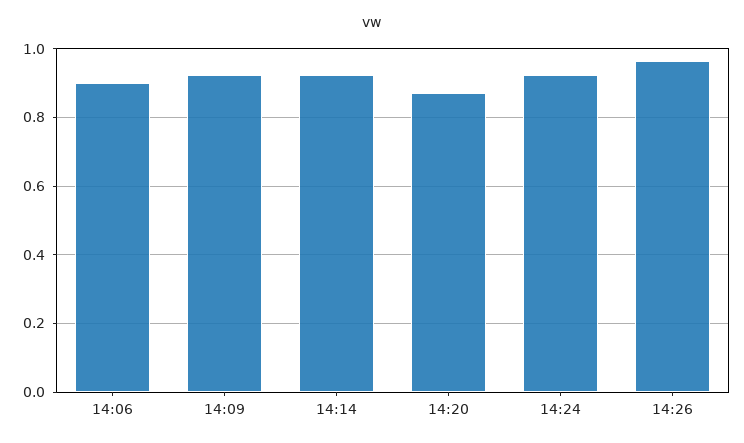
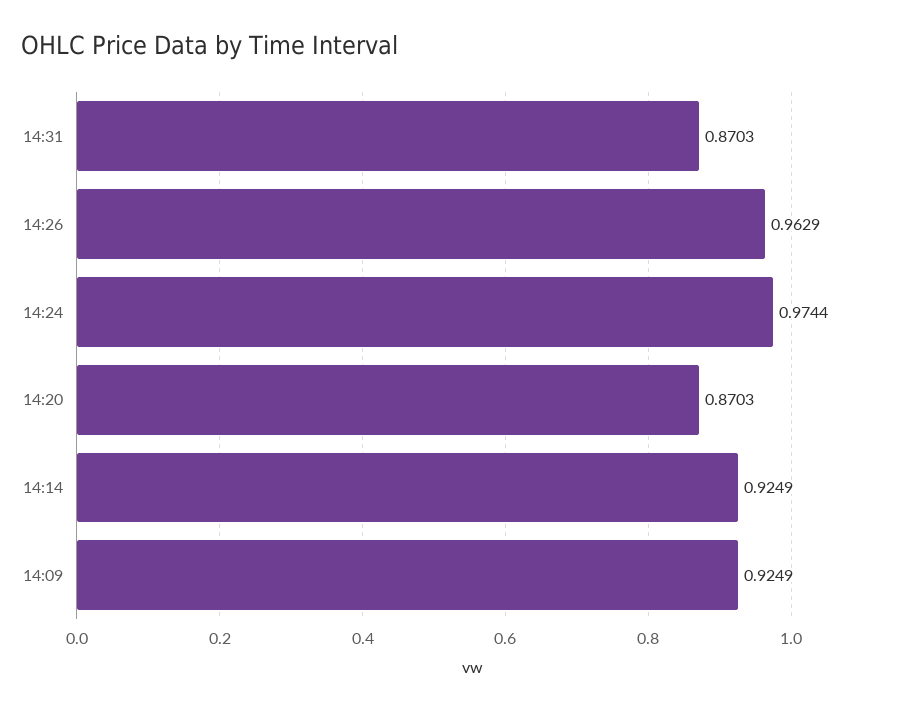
14:06: 0.9 -> none
14:24: 0.92 -> 0.9744
14:31: none -> 0.8703

